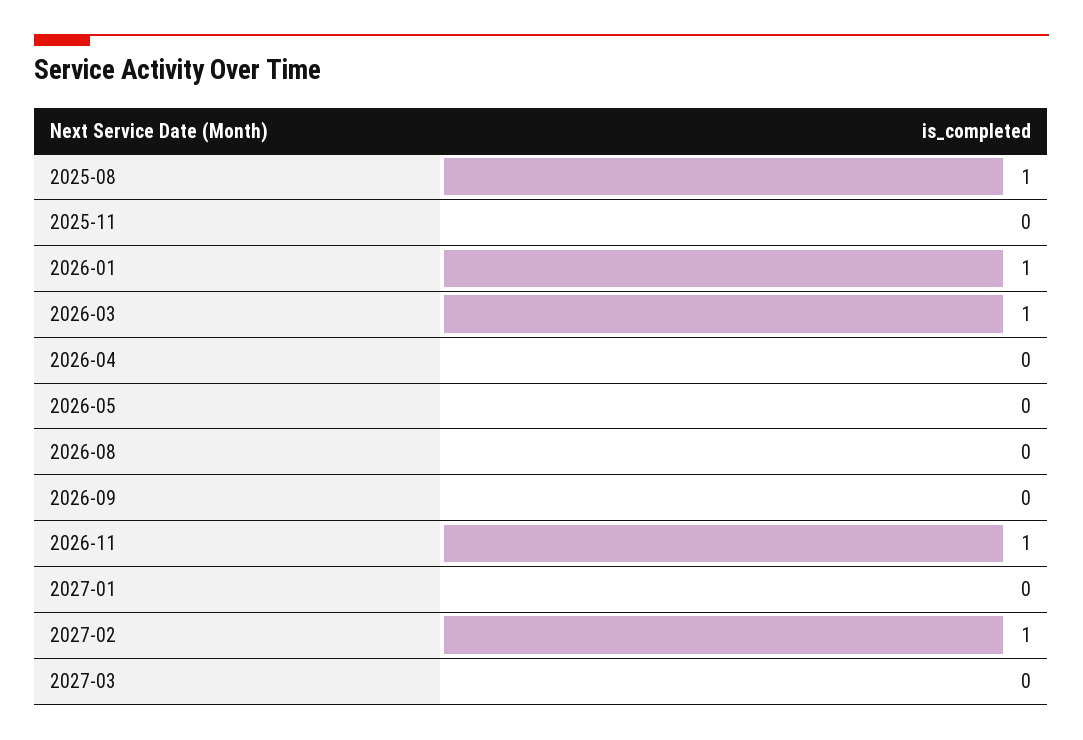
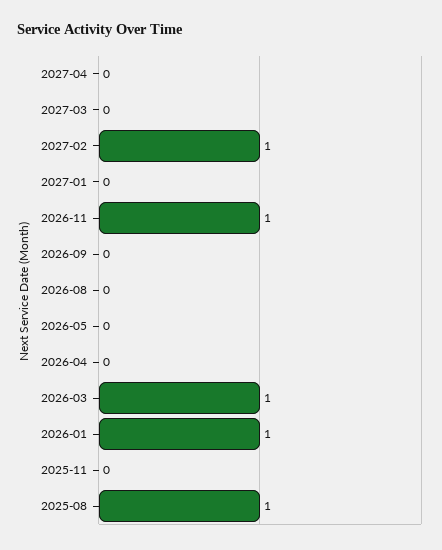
2027-04: none -> 0

